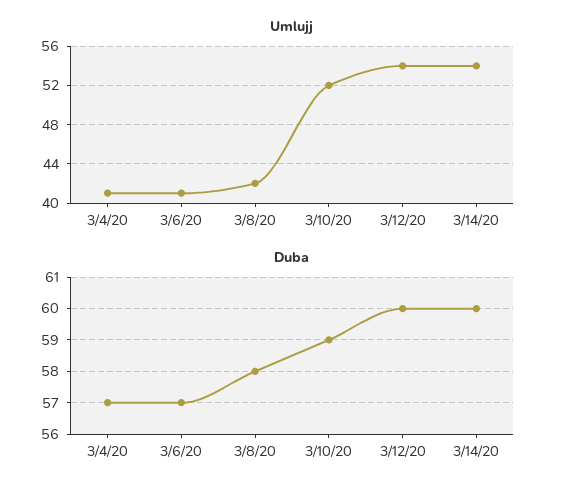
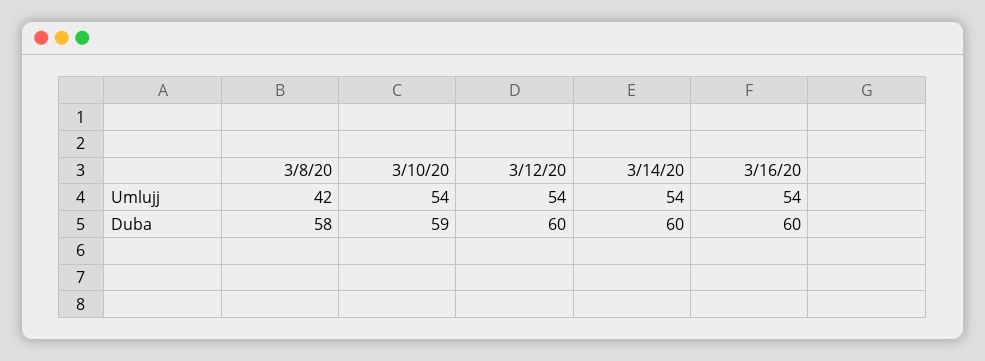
Umlujj, 3/4/20: 41 -> none
Umlujj, 3/6/20: 41 -> none
Umlujj, 3/10/20: 52 -> 54
Duba, 3/4/20: 57 -> none
Duba, 3/6/20: 57 -> none
Umlujj, 3/16/20: none -> 54
Duba, 3/16/20: none -> 60

